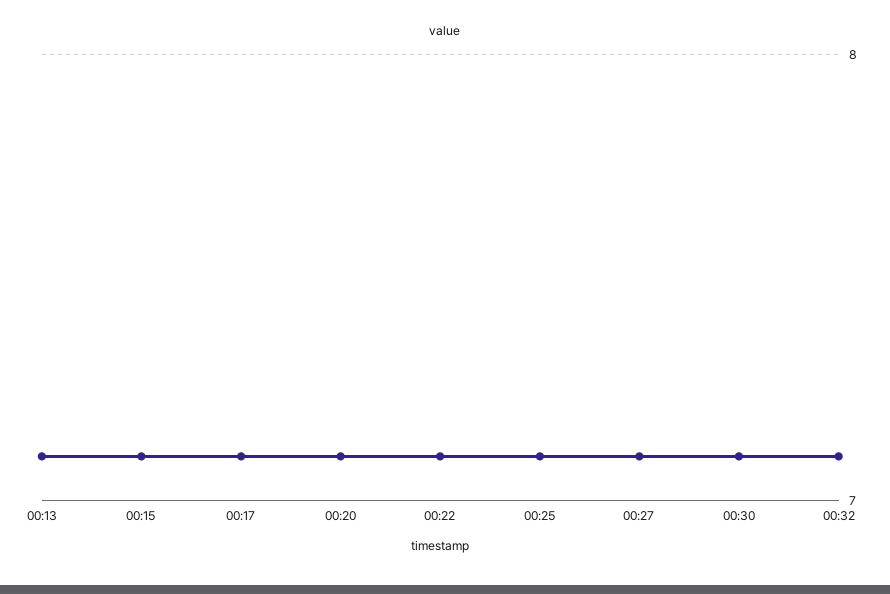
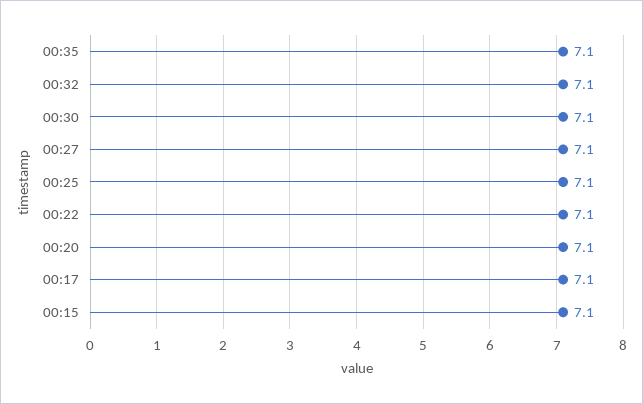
00:13: 7.1 -> none
00:35: none -> 7.1

